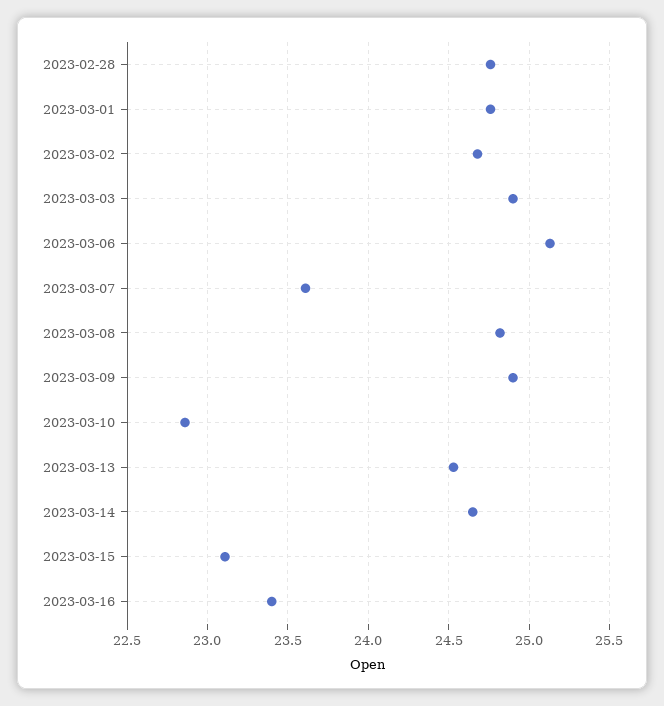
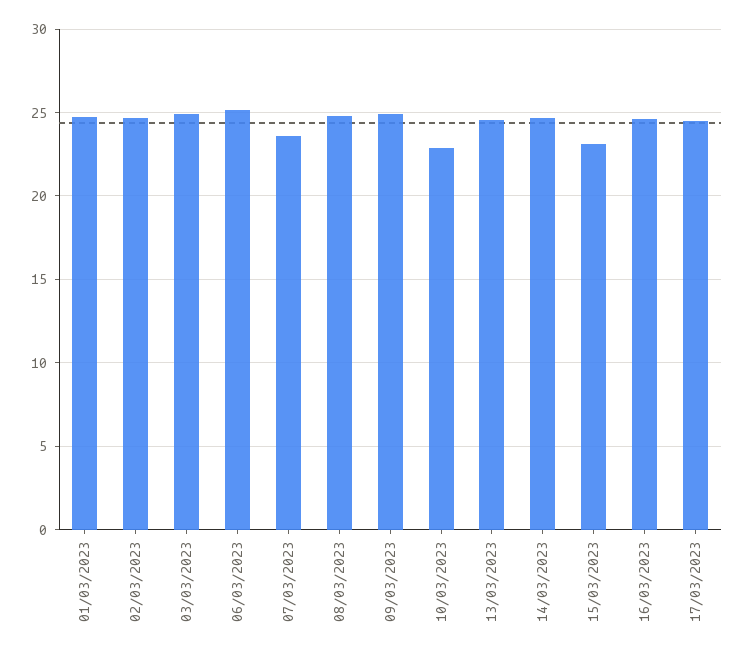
2023-02-28: 24.75 -> none
2023-03-16: 23.4 -> 24.5
17/03/2023: none -> 24.5

